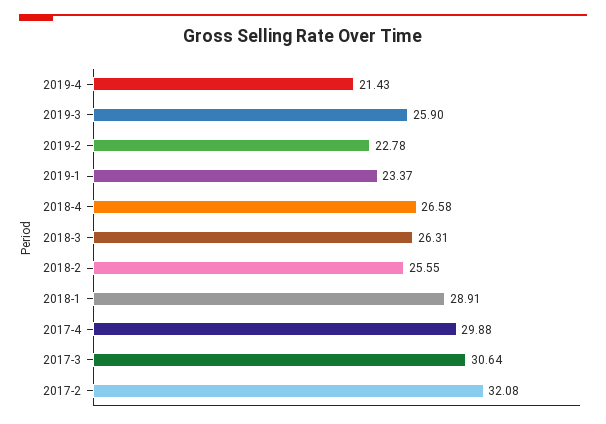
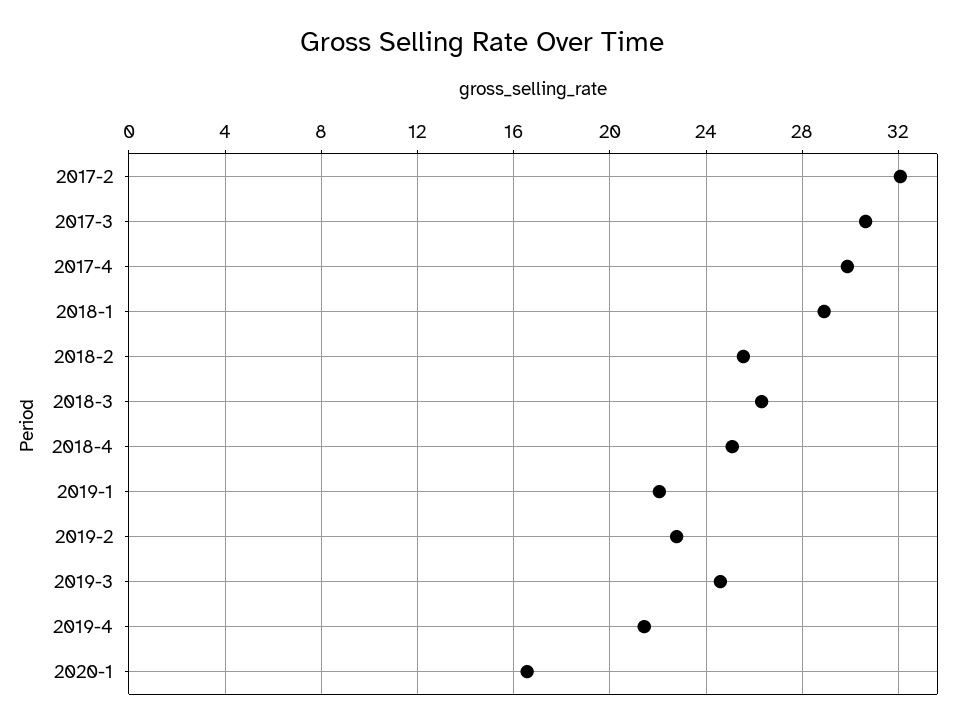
2019-3: 25.9 -> 24.5
2019-1: 23.37 -> 22
2018-4: 26.58 -> 25
2020-1: none -> 16.5

